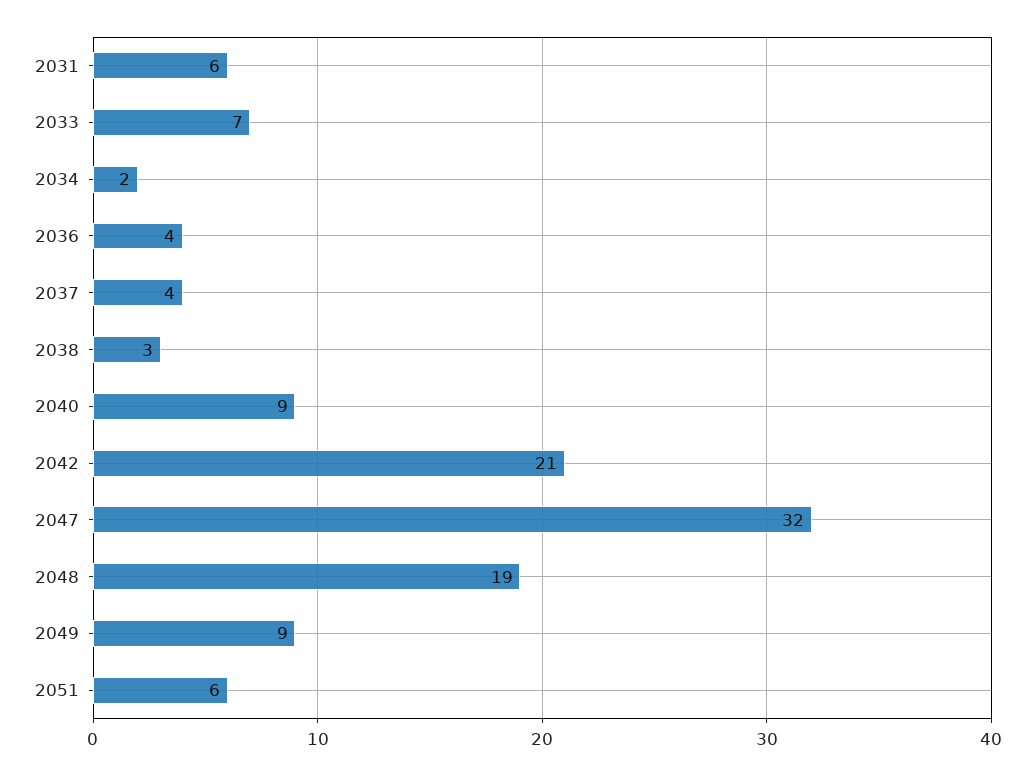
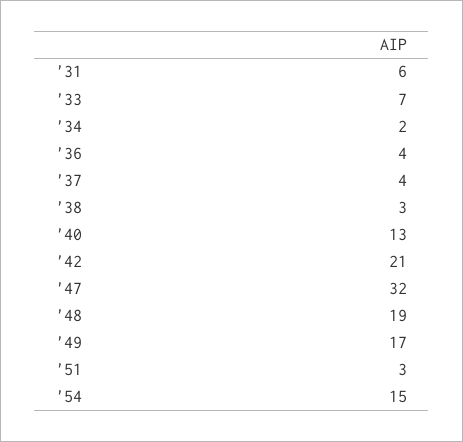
2040: 9 -> 13
2049: 9 -> 17
2051: 6 -> 3
'54: none -> 15

